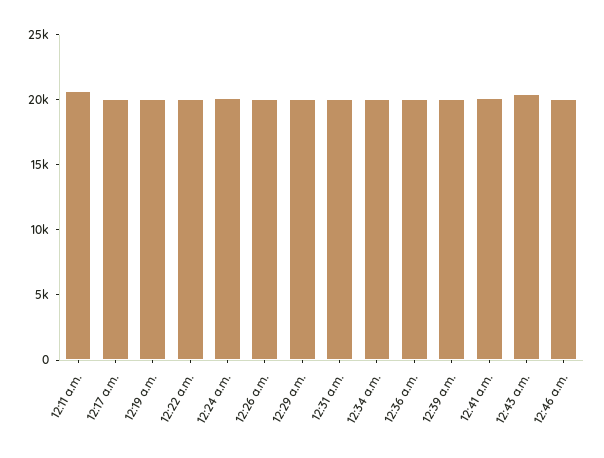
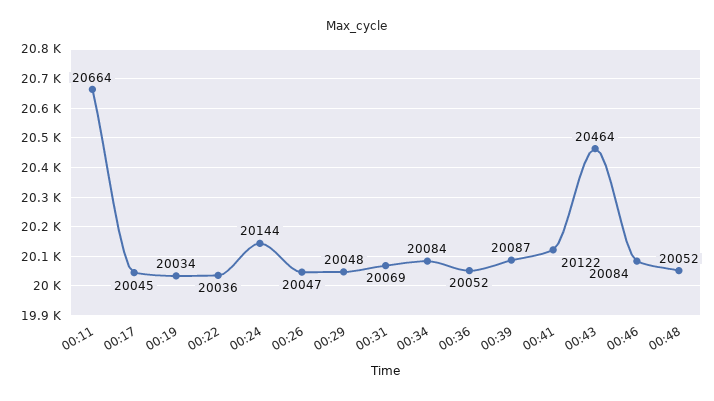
00:48: none -> 20052

